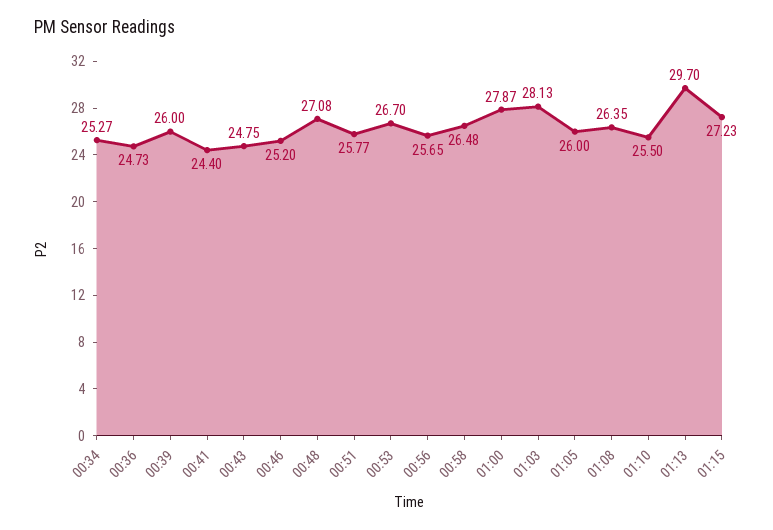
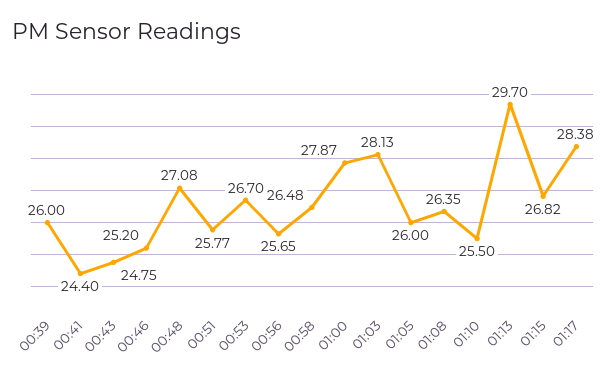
00:34: 25.27 -> none
00:36: 24.73 -> none
01:15: 27.23 -> 26.82
01:17: none -> 28.38

